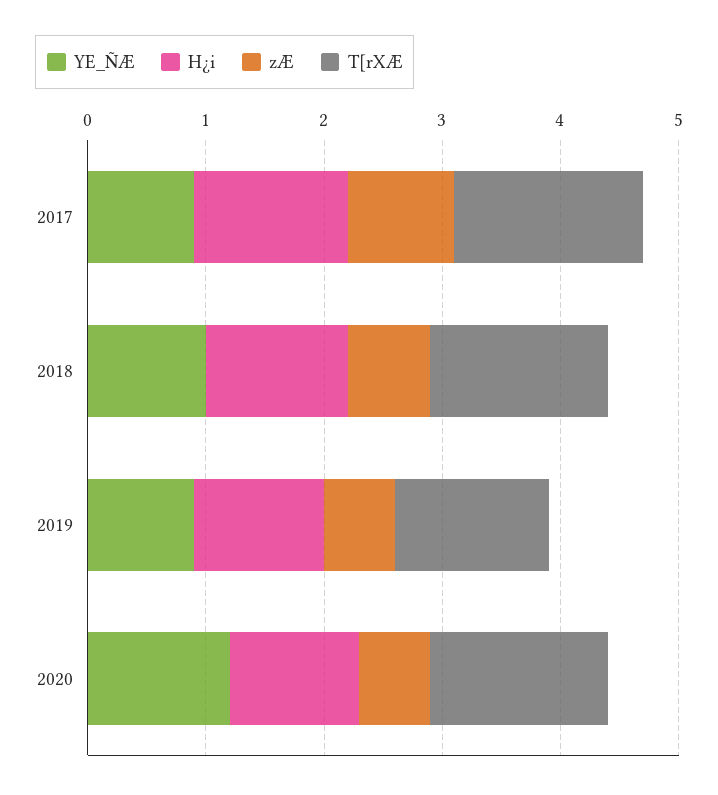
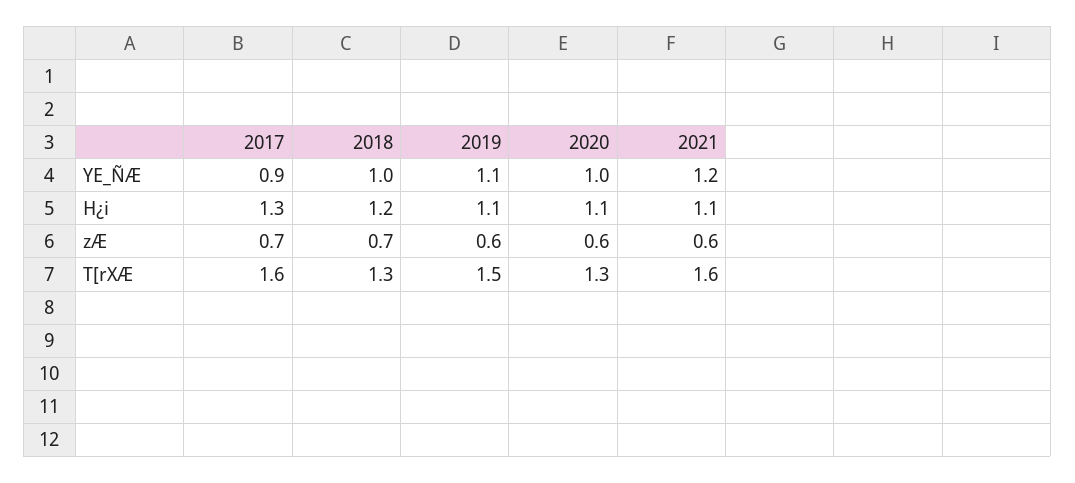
zÆ, 2017: 0.9 -> 0.7
T[rXÆ, 2018: 1.5 -> 1.3
YE_ÑÆ, 2019: 0.9 -> 1.1
T[rXÆ, 2019: 1.3 -> 1.5
YE_ÑÆ, 2020: 1.2 -> 1
T[rXÆ, 2020: 1.5 -> 1.3
YE_ÑÆ, 2021: none -> 1.2
H¿i, 2021: none -> 1.1
zÆ, 2021: none -> 0.6
T[rXÆ, 2021: none -> 1.6

